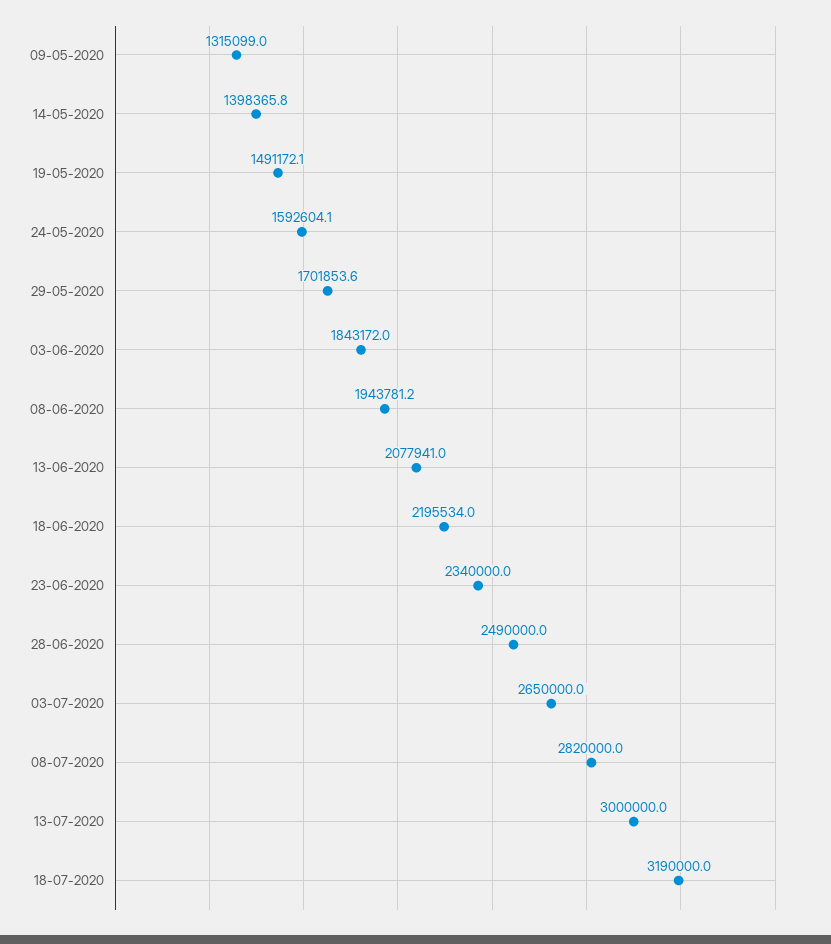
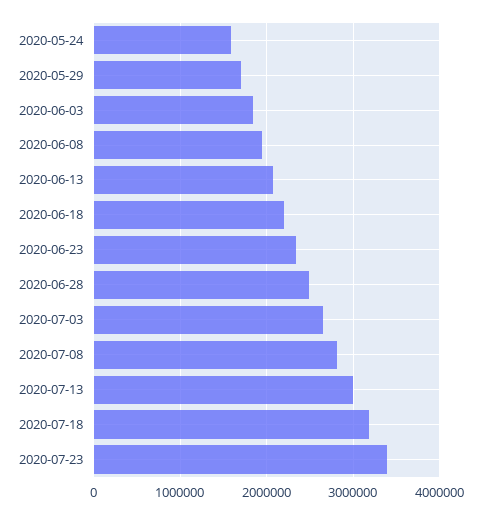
09-05-2020: 1315099 -> none
14-05-2020: 1398365.8 -> none
19-05-2020: 1491172.1 -> none
2020-07-23: none -> 3400000

